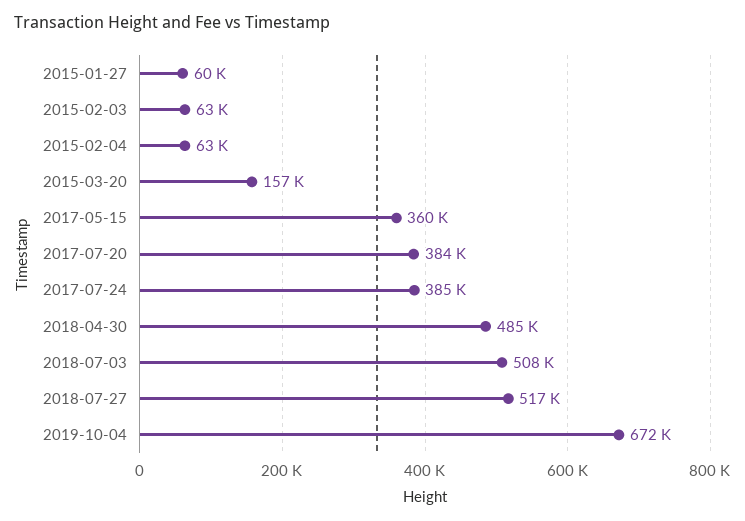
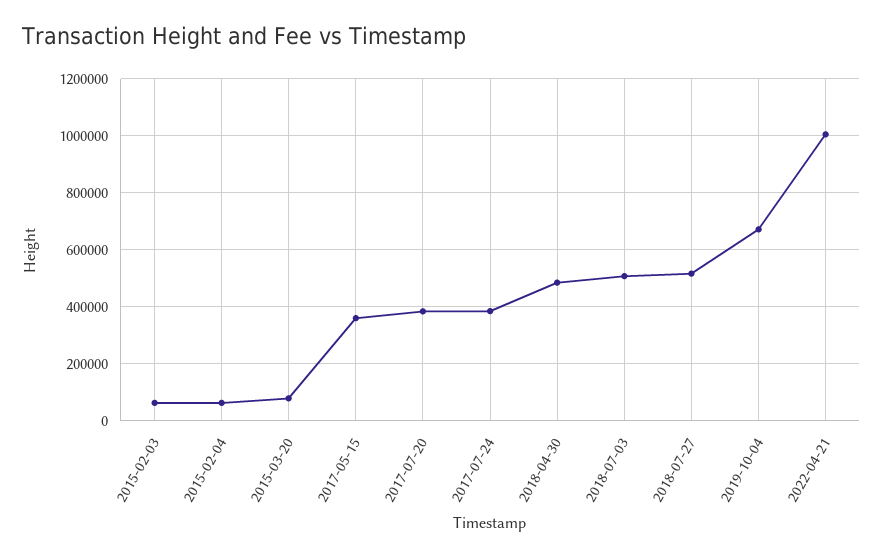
2015-01-27: 60000 -> none
2015-03-20: 157000 -> 75000
2022-04-21: none -> 1000000

